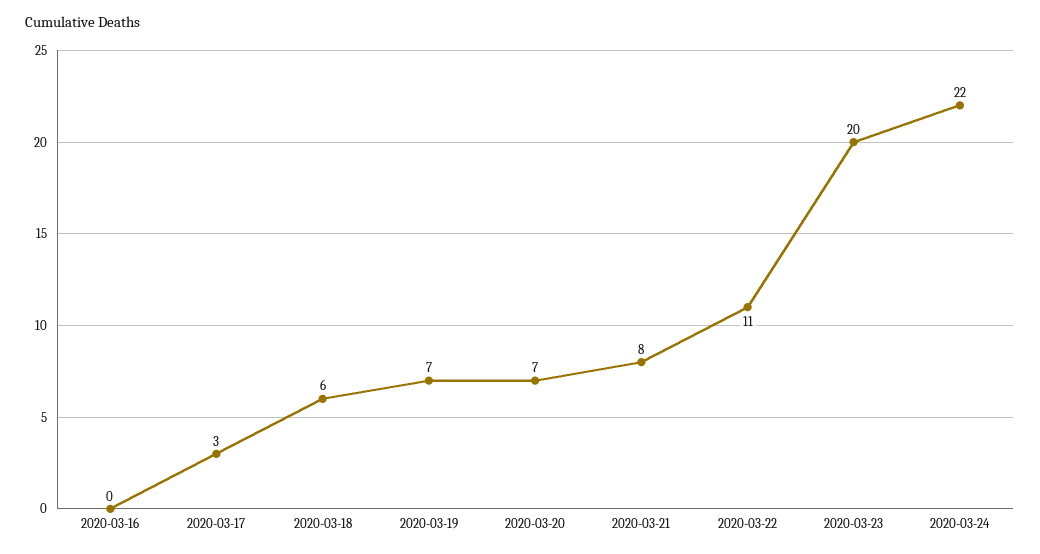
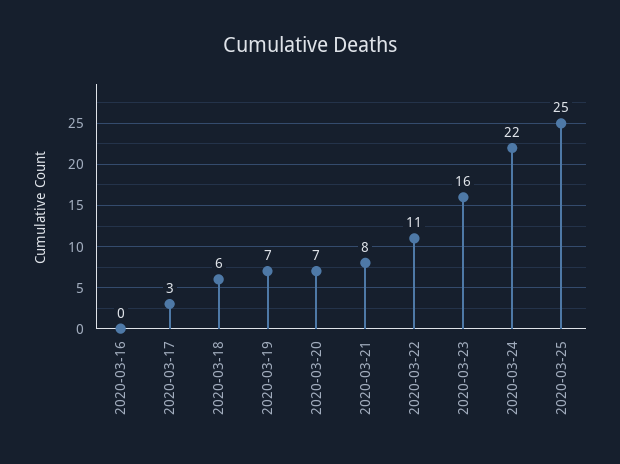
2020-03-23: 20 -> 16
2020-03-25: none -> 25

